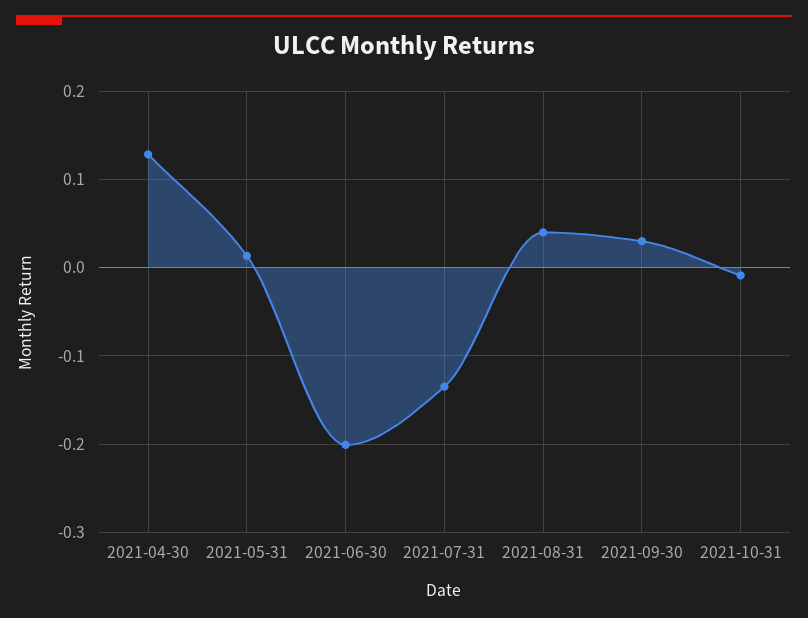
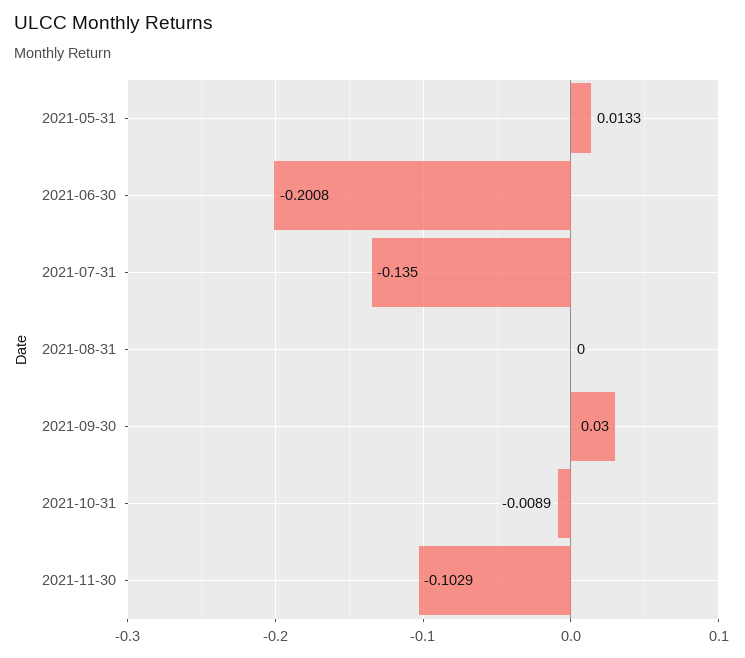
2021-04-30: 0.13 -> none
2021-08-31: 0.04 -> 0
2021-11-30: none -> -0.1029

